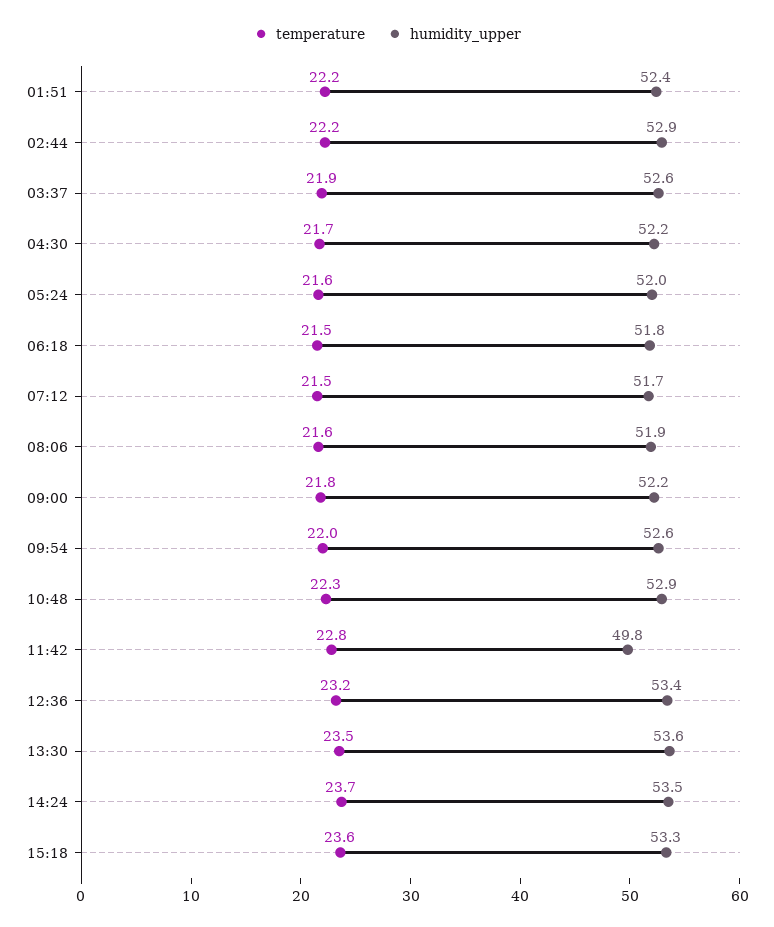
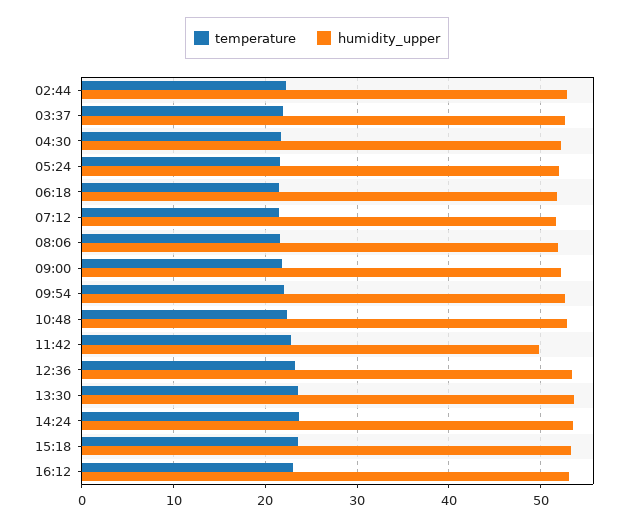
temperature, 01:51: 22.2 -> none
humidity_upper, 01:51: 52.4 -> none
temperature, 16:12: none -> 23
humidity_upper, 16:12: none -> 53

